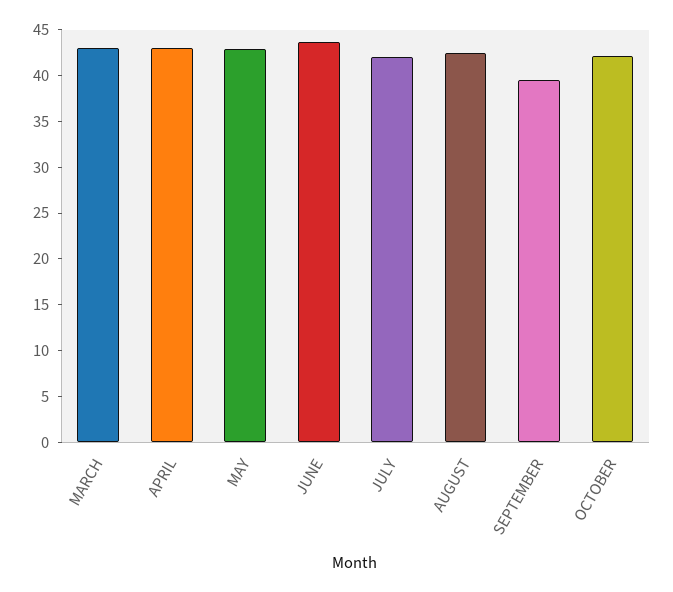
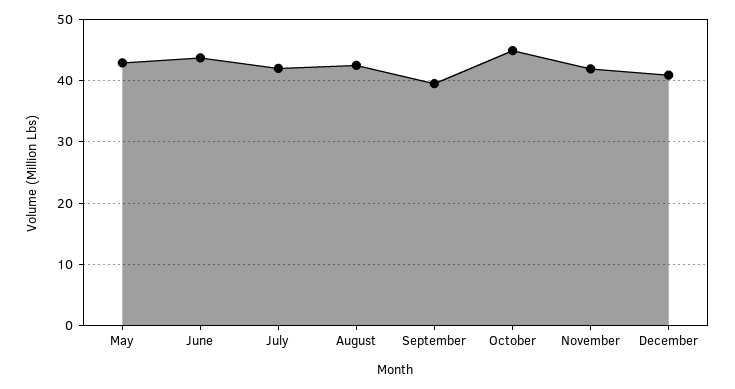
MARCH: 43 -> none
APRIL: 43 -> none
OCTOBER: 42 -> 45
November: none -> 42
December: none -> 41

